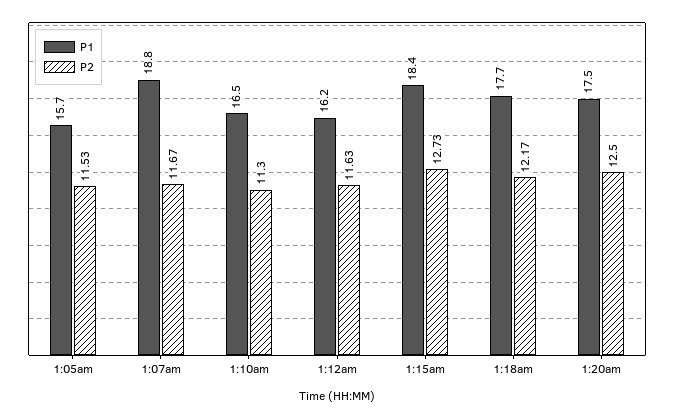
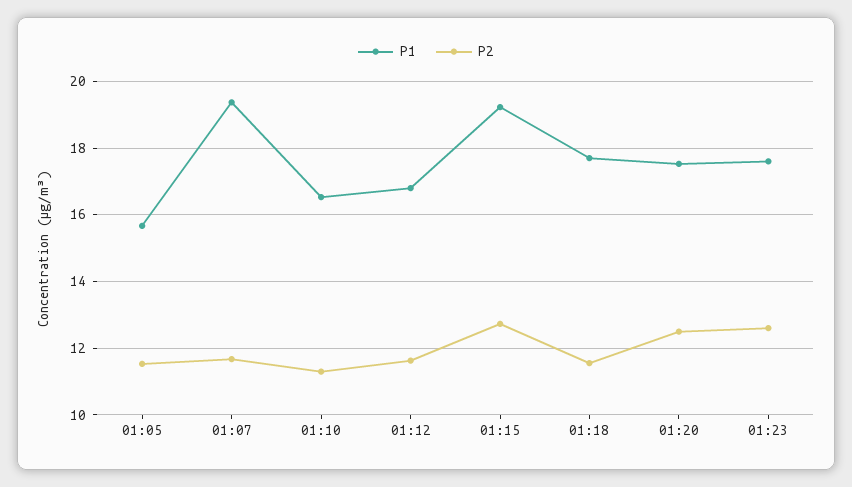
P1, 1:07am: 18.8 -> 19.4
P1, 1:12am: 16.2 -> 16.8
P1, 1:15am: 18.4 -> 19.2
P2, 1:18am: 12.17 -> 11.6
P1, 01:23: none -> 17.6
P2, 01:23: none -> 12.6

